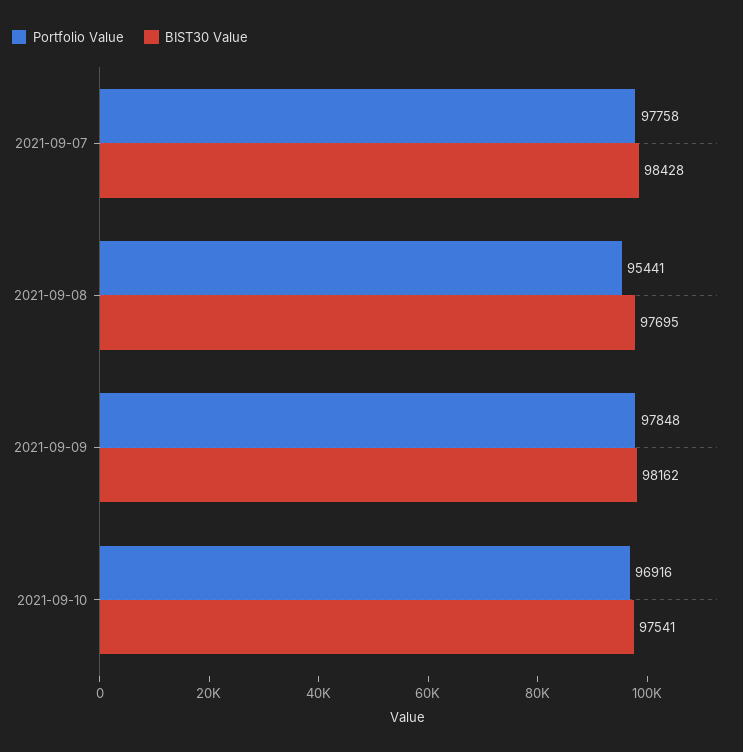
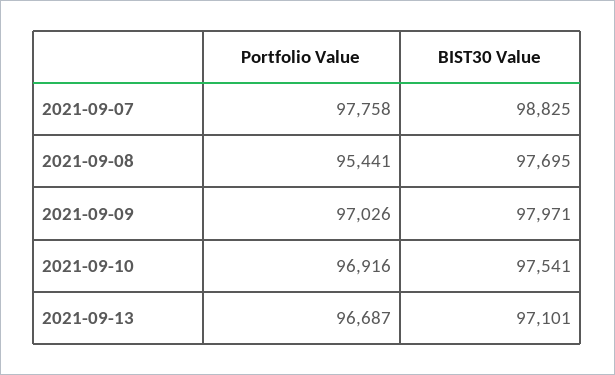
BIST30 Value, 2021-09-07: 98428 -> 98825
Portfolio Value, 2021-09-09: 97848 -> 97026
BIST30 Value, 2021-09-09: 98162 -> 97971
Portfolio Value, 2021-09-13: none -> 96687
BIST30 Value, 2021-09-13: none -> 97101

